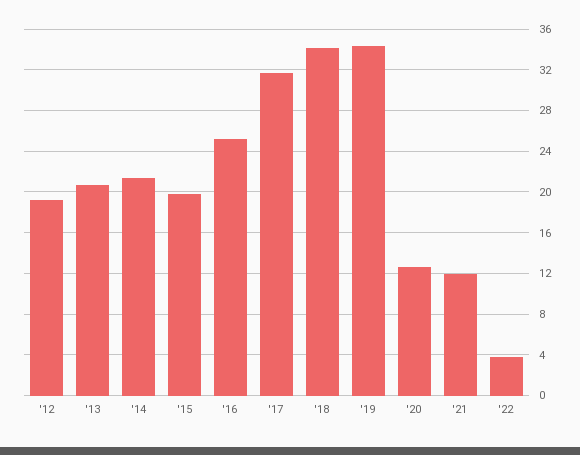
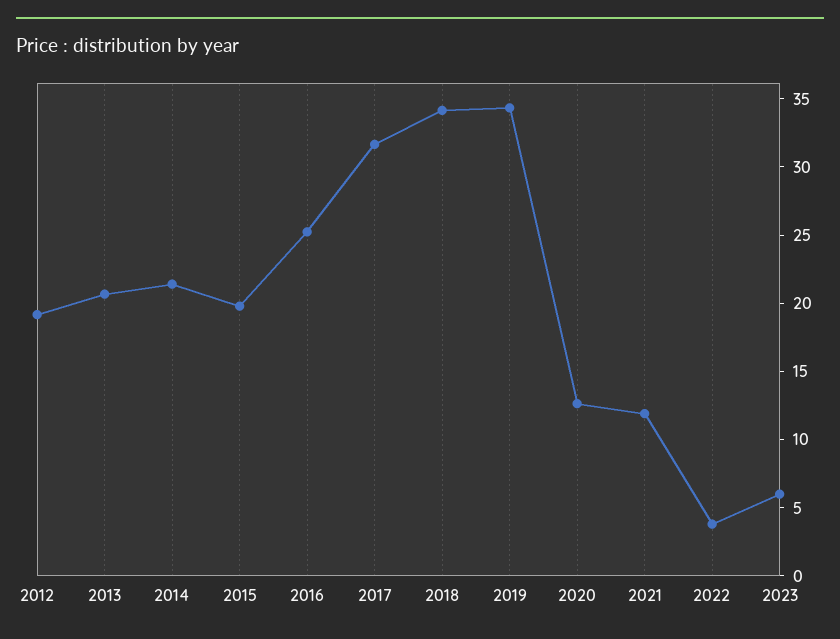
2023: none -> 6

